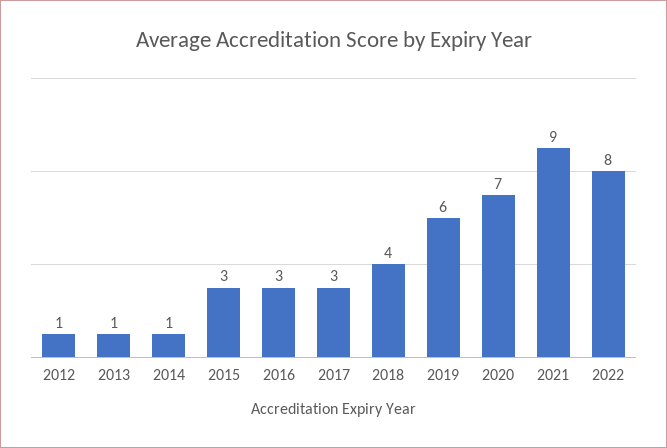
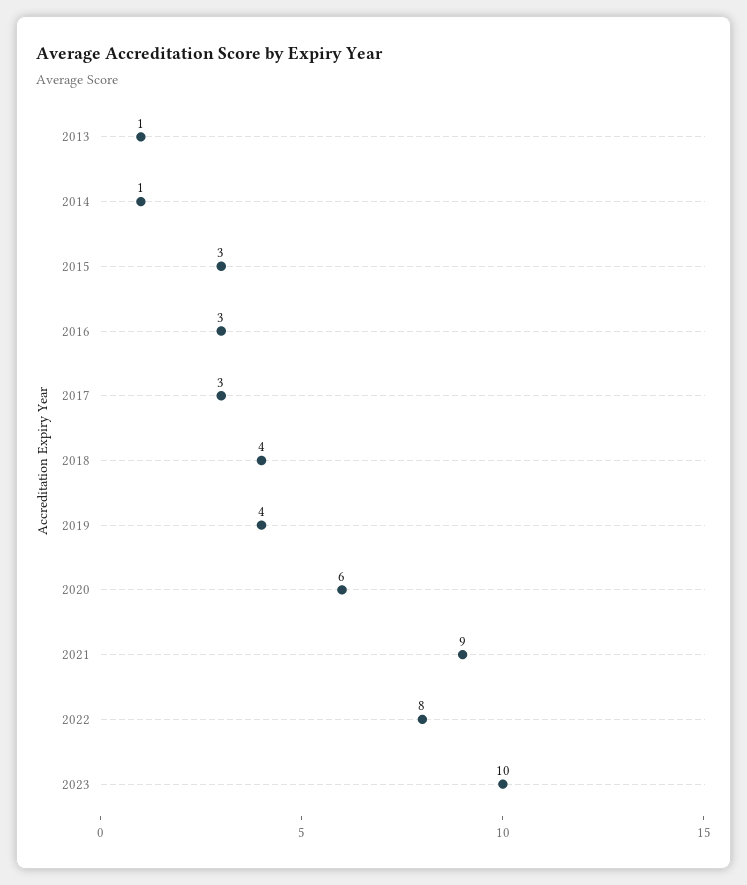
2012: 1 -> none
2019: 6 -> 4
2020: 7 -> 6
2023: none -> 10

